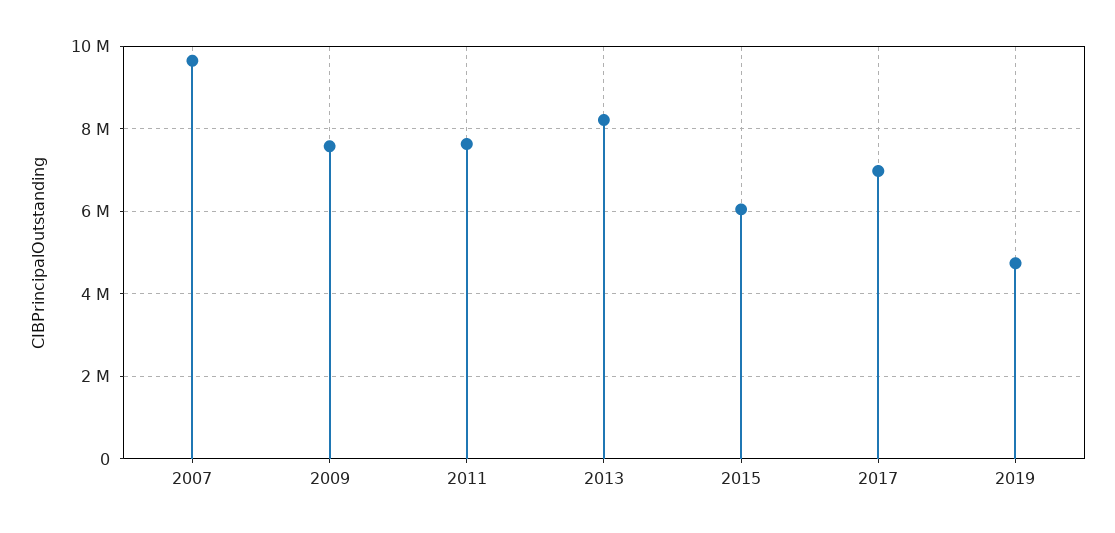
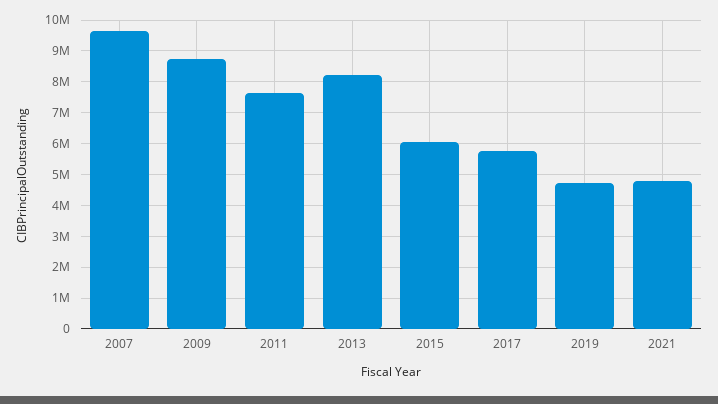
2009: 7600000 -> 8800000
2017: 7000000 -> 5800000
2021: none -> 4800000

